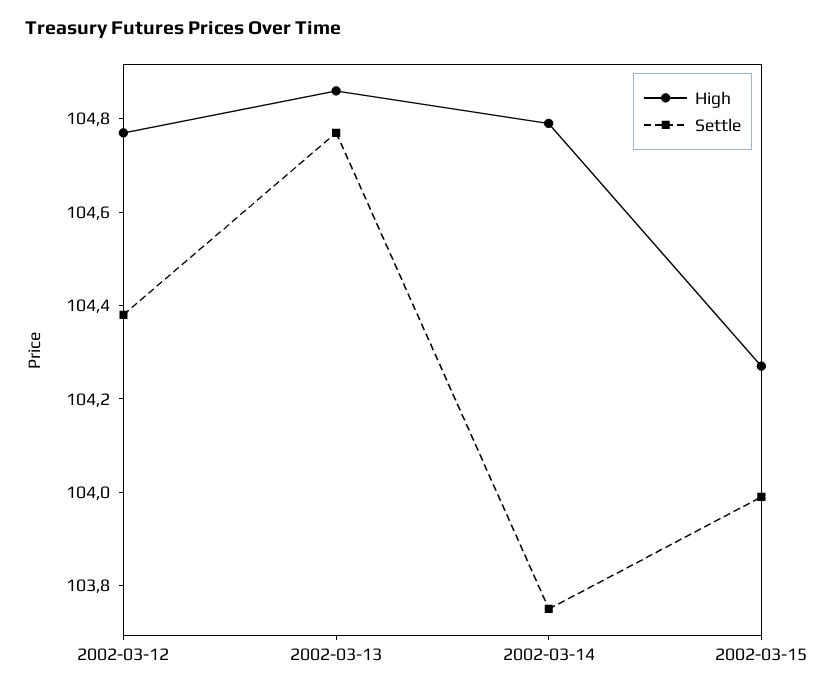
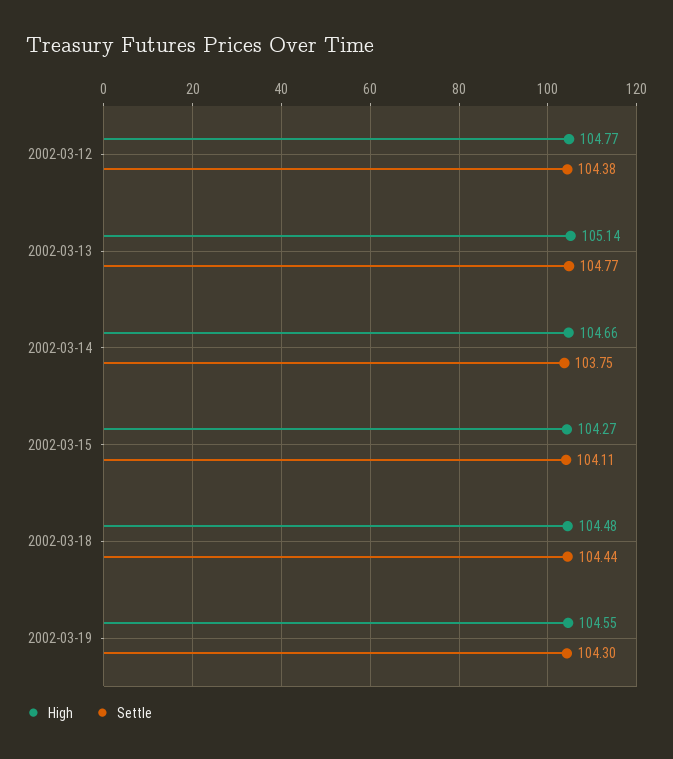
High, 2002-03-13: 104.85 -> 105.14
High, 2002-03-14: 104.8 -> 104.66
Settle, 2002-03-15: 104 -> 104.11
High, 2002-03-18: none -> 104.48
Settle, 2002-03-18: none -> 104.44
High, 2002-03-19: none -> 104.55
Settle, 2002-03-19: none -> 104.3

